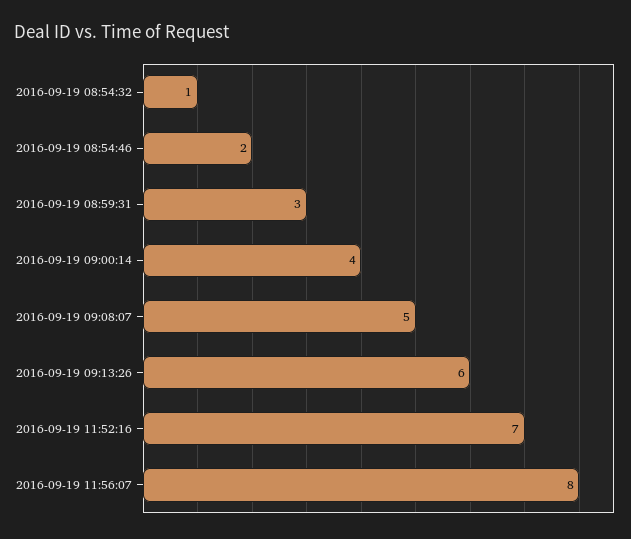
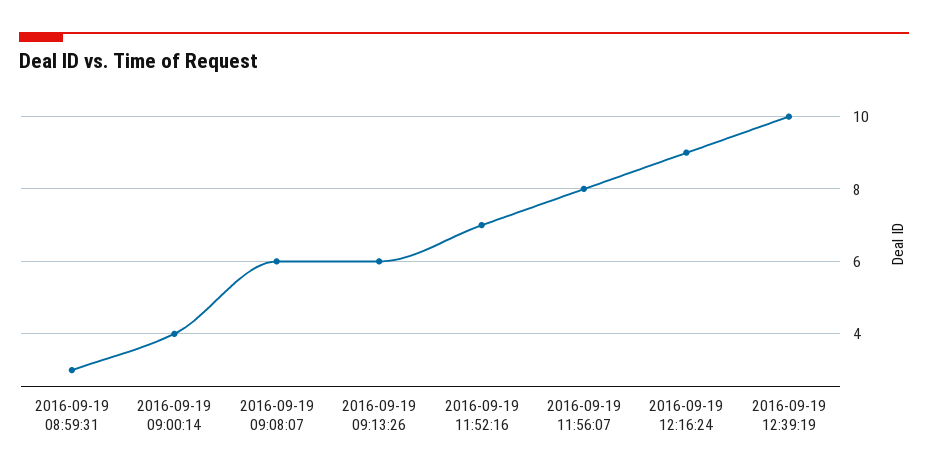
2016-09-19 08:54:32: 1 -> none
2016-09-19 08:54:46: 2 -> none
2016-09-19 09:08:07: 5 -> 6
2016-09-19 12:16:24: none -> 9
2016-09-19 12:39:19: none -> 10

